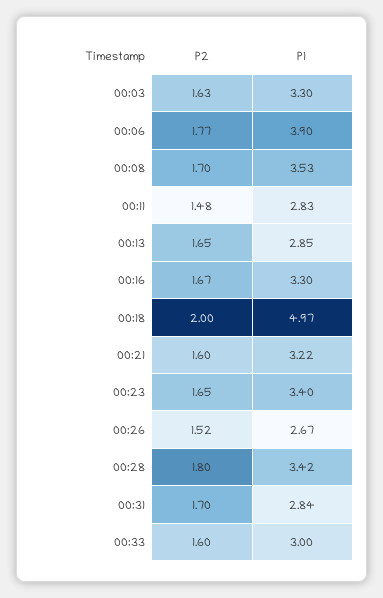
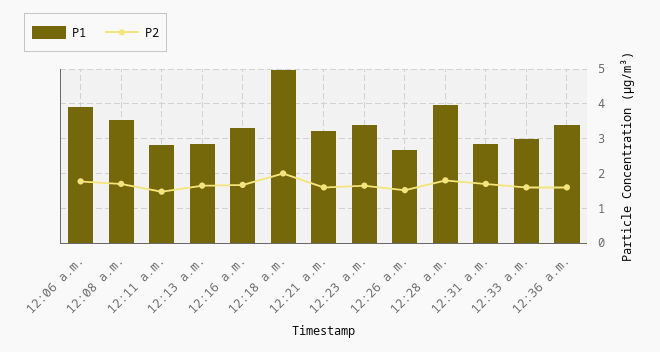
P2, 00:03: 1.63 -> none
P1, 00:03: 3.3 -> none
P1, 00:28: 3.42 -> 4
P1, 12:36 a.m.: none -> 3.4
P2, 12:36 a.m.: none -> 1.6

